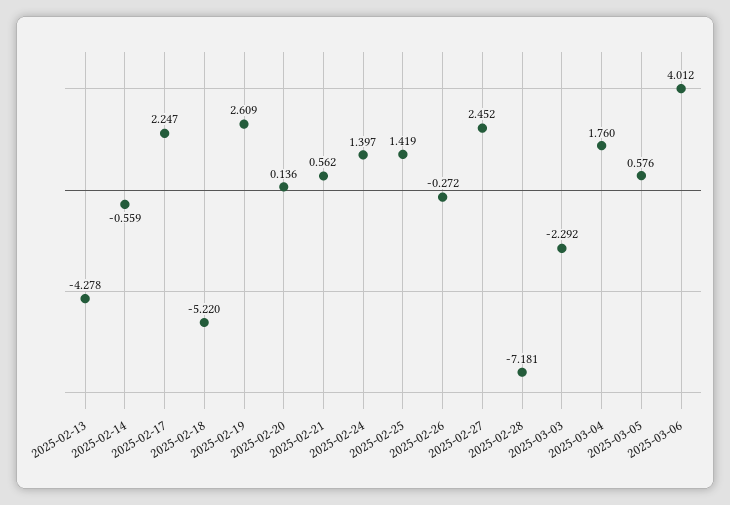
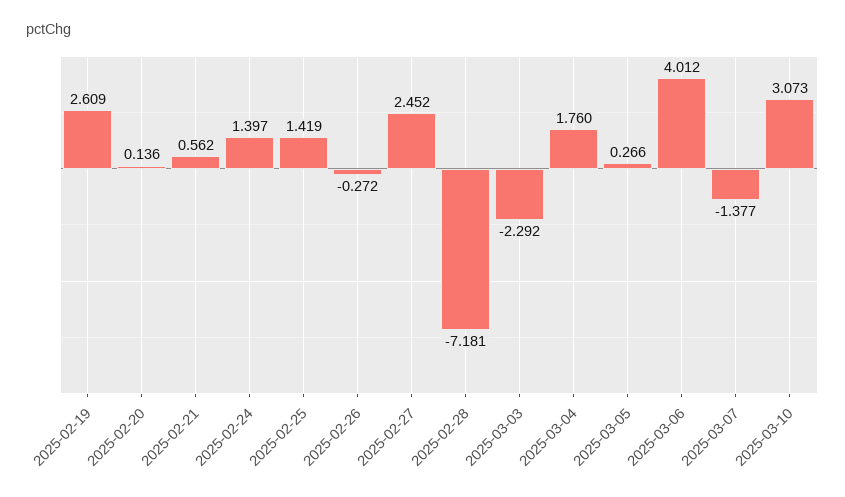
2025-02-13: -4.278 -> none
2025-02-14: -0.559 -> none
2025-02-17: 2.247 -> none
2025-02-18: -5.22 -> none
2025-03-05: 0.576 -> 0.266
2025-03-07: none -> -1.377
2025-03-10: none -> 3.073

